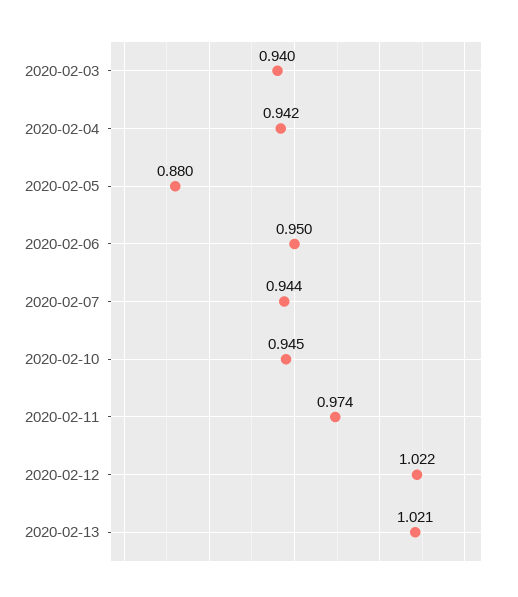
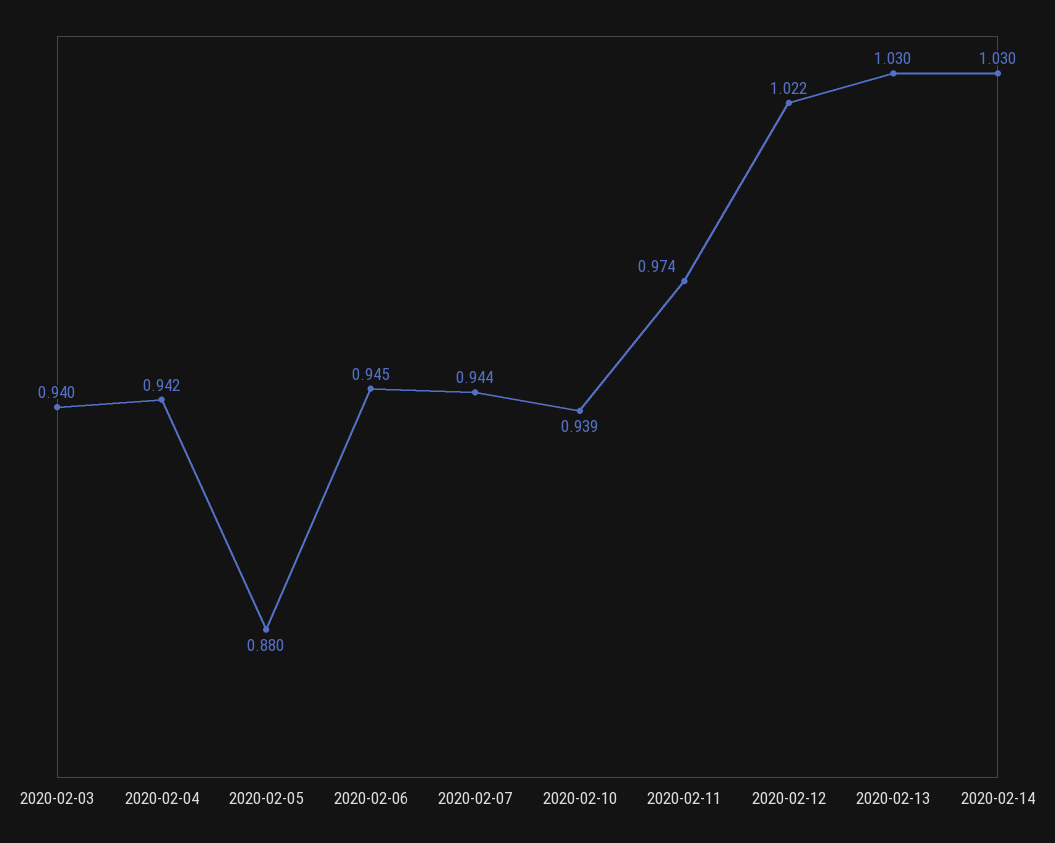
2020-02-06: 0.95 -> 0.945
2020-02-10: 0.945 -> 0.939
2020-02-13: 1.021 -> 1.03
2020-02-14: none -> 1.03

